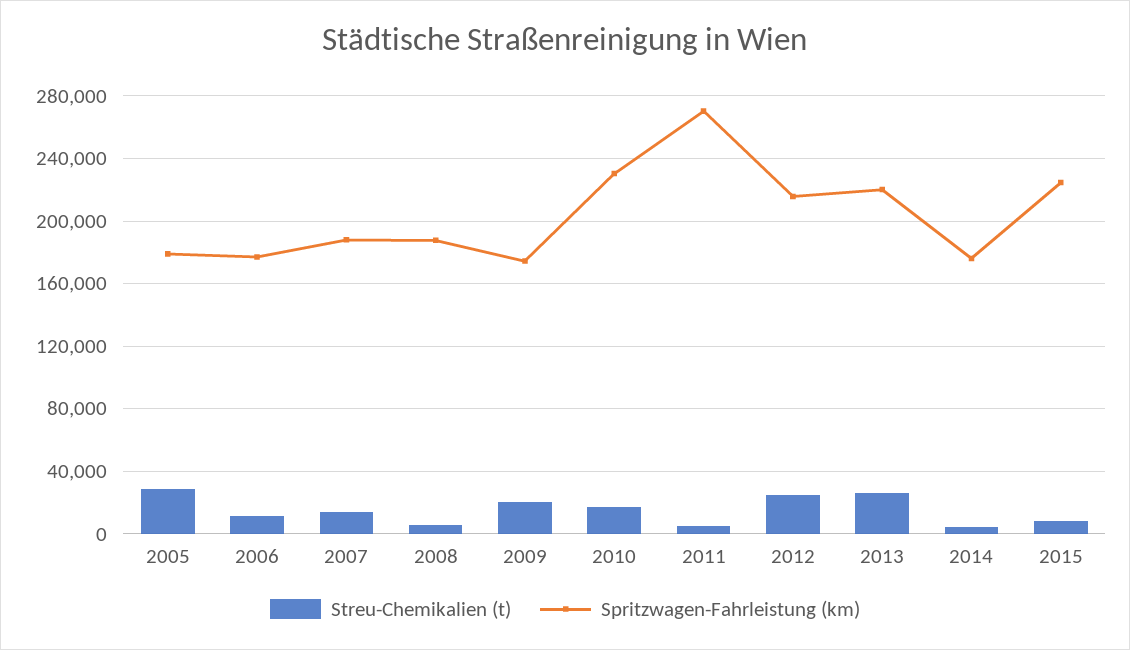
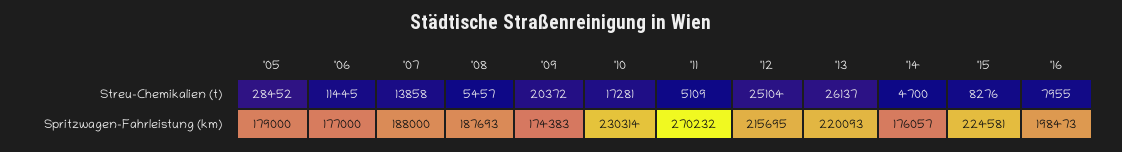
Streu-Chemikalien (t), '16: none -> 7955
Spritzwagen-Fahrleistung (km), '16: none -> 198473

